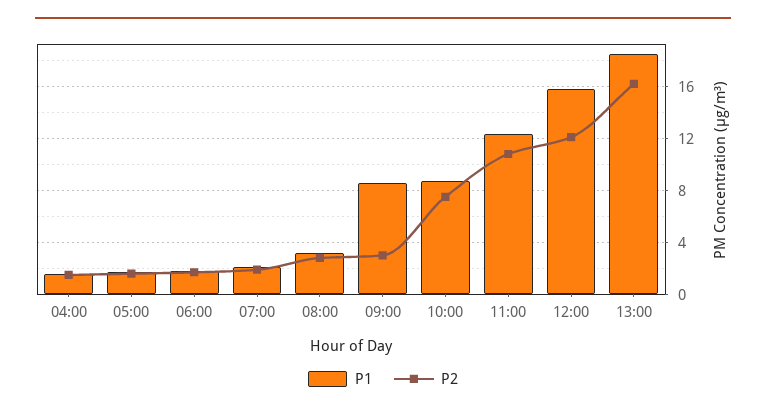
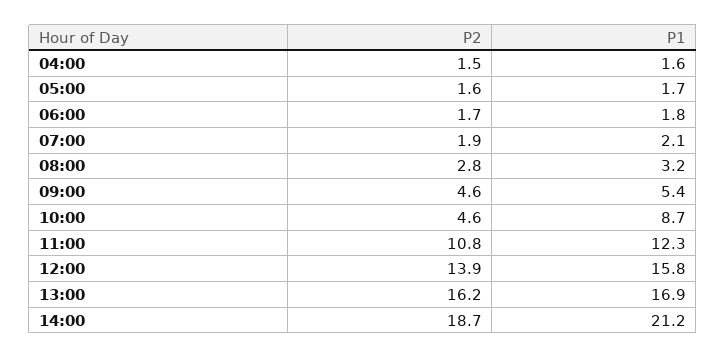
P1, 09:00: 8.5 -> 5.4
P2, 09:00: 3 -> 4.6
P2, 10:00: 7.5 -> 4.6
P2, 12:00: 12 -> 13.9
P1, 13:00: 18.5 -> 16.9
P2, 14:00: none -> 18.7
P1, 14:00: none -> 21.2

